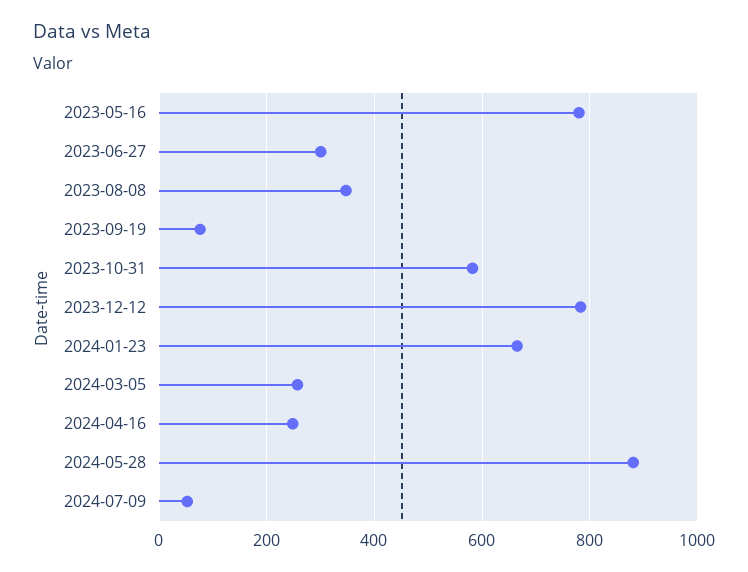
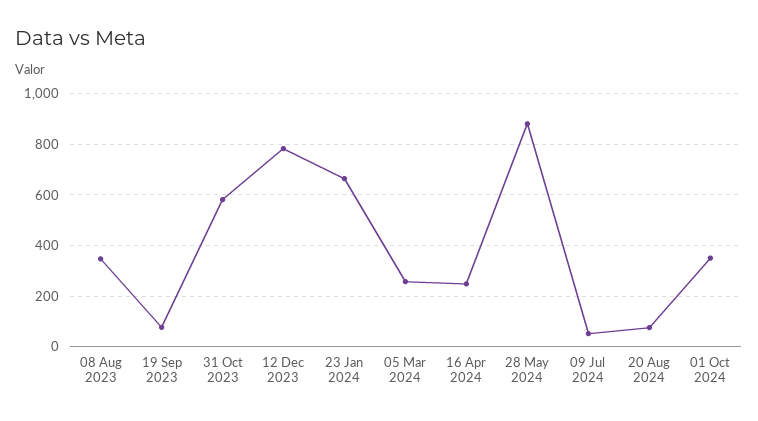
2023-05-16: 780 -> none
2023-06-27: 300 -> none
20 Aug 2024: none -> 75
01 Oct 2024: none -> 350

